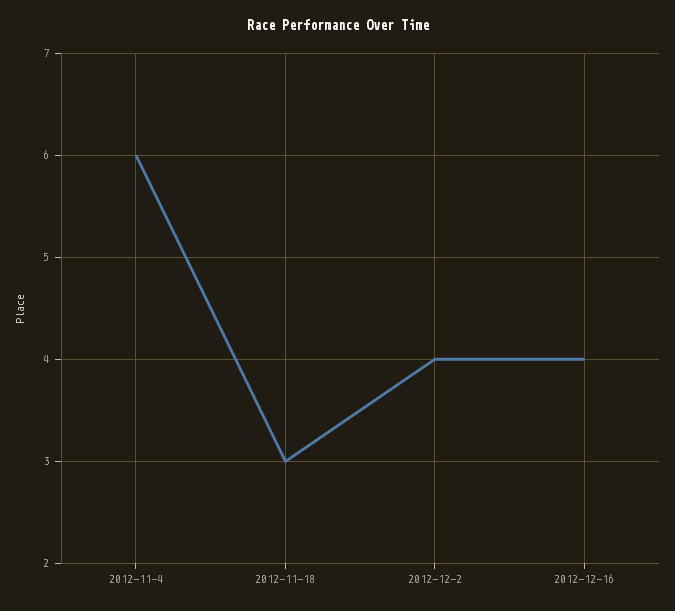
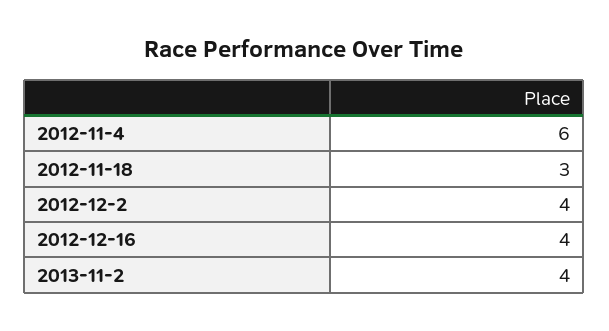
2013-11-2: none -> 4

